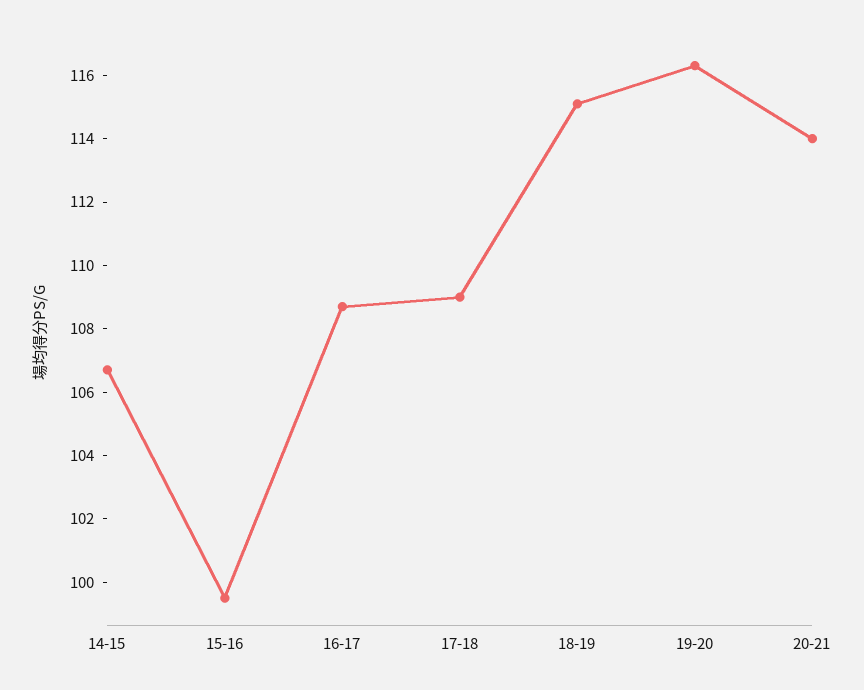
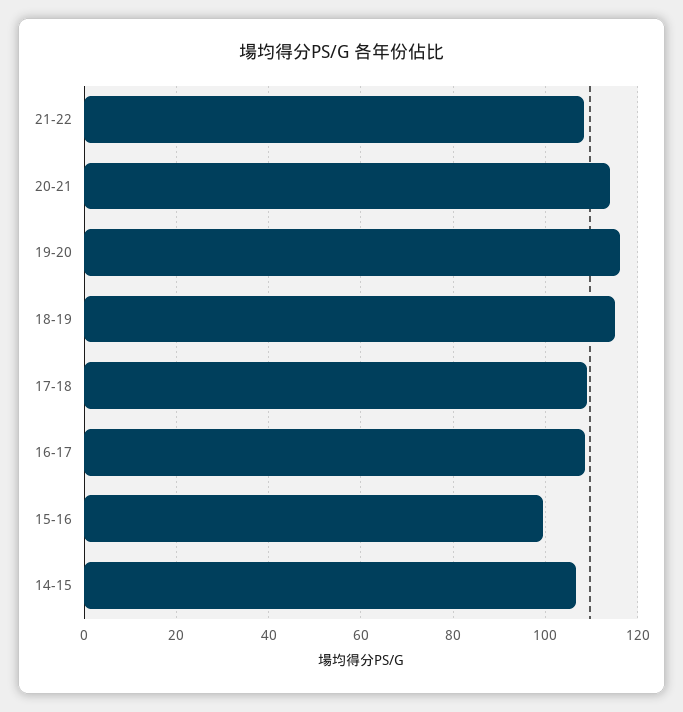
21-22: none -> 108

